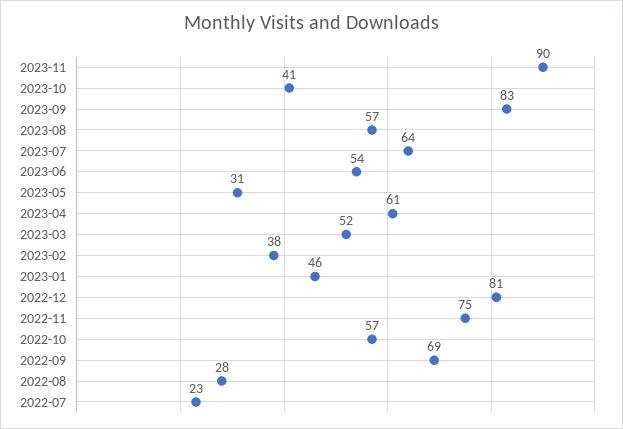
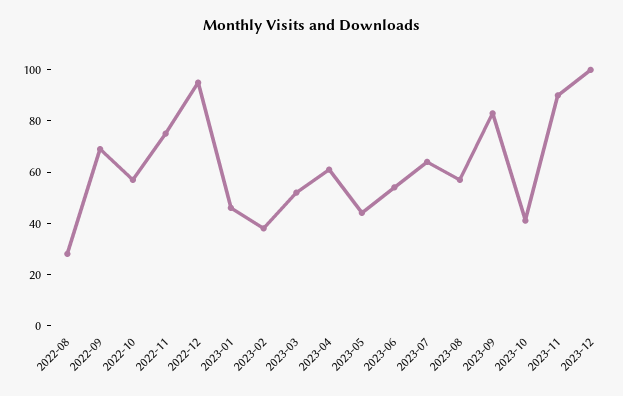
2023-05: 31 -> 45
2022-12: 81 -> 95
2022-07: 23 -> none
2023-12: none -> 100

